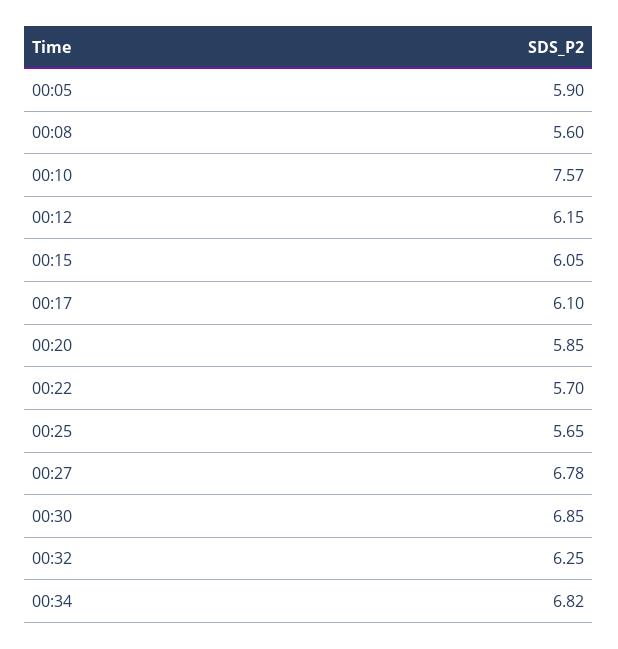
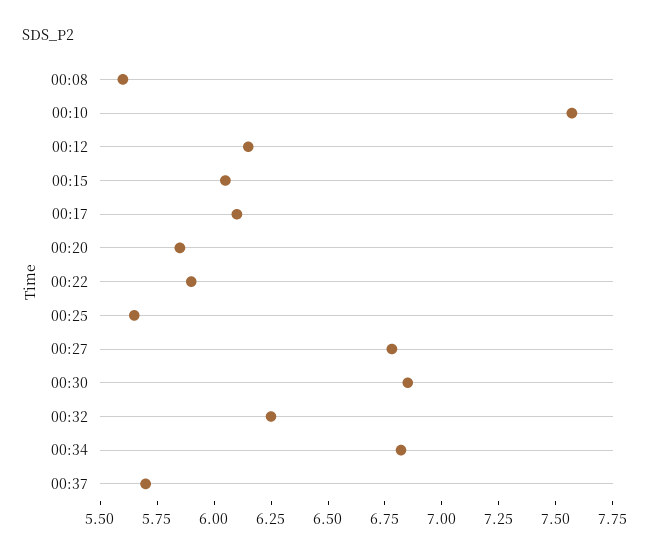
00:05: 5.9 -> none
00:22: 5.7 -> 5.9
00:37: none -> 5.7

